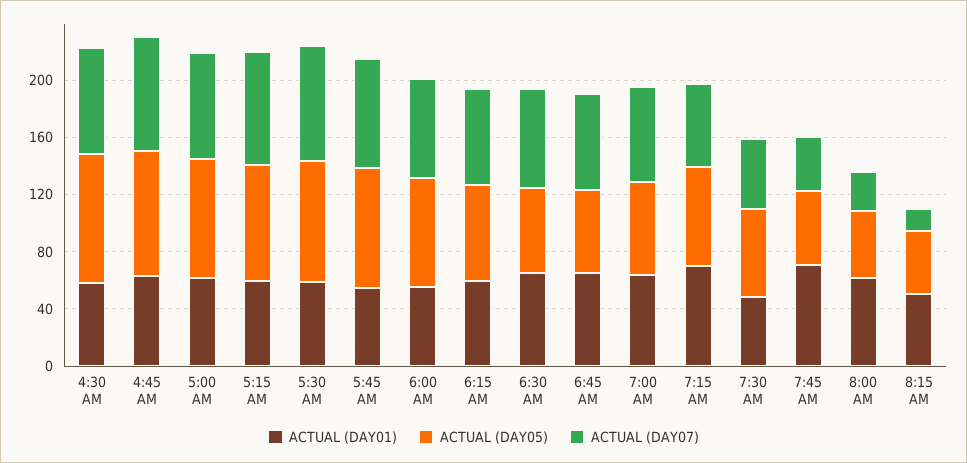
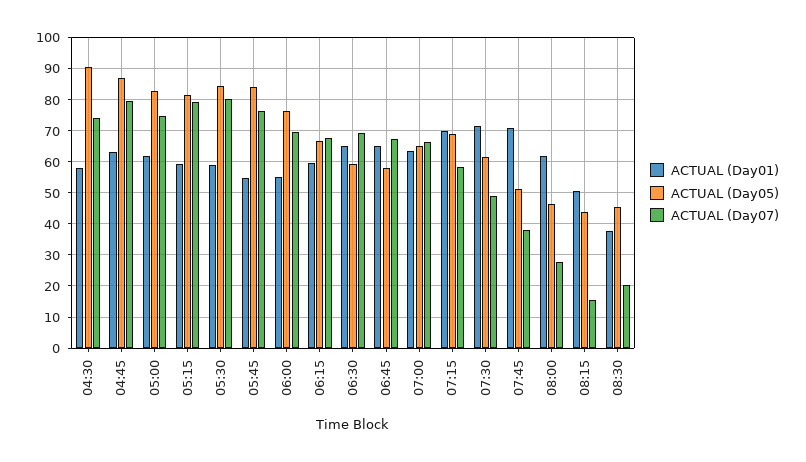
ACTUAL (DAY01), 7:30 AM: 50 -> 72
ACTUAL (DAY01), 08:30: none -> 38
ACTUAL (DAY05), 08:30: none -> 46
ACTUAL (DAY07), 08:30: none -> 20

